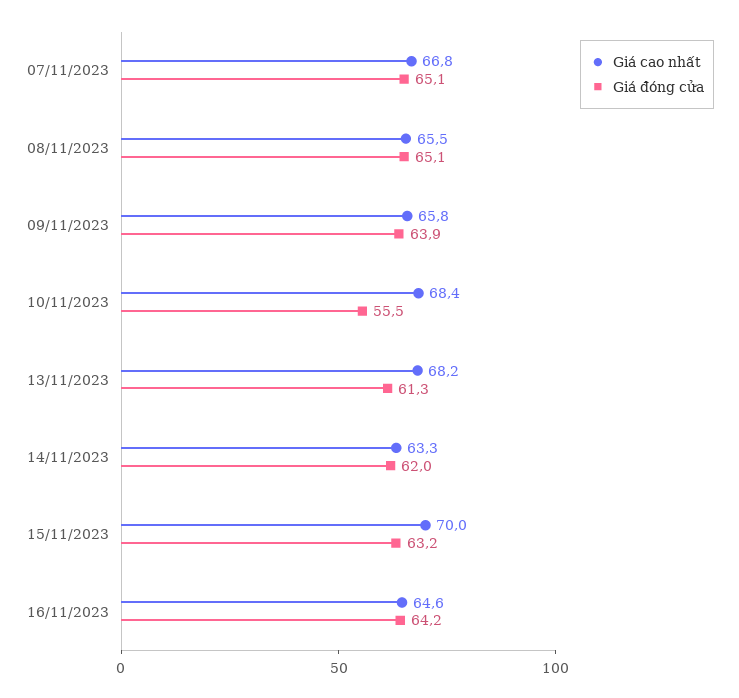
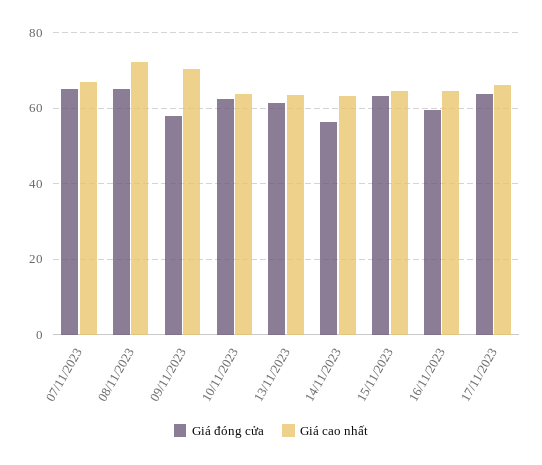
Giá cao nhất, 08/11/2023: 65.5 -> 72
Giá cao nhất, 09/11/2023: 65.8 -> 70
Giá đóng cửa, 09/11/2023: 63.9 -> 58
Giá cao nhất, 10/11/2023: 68.4 -> 64
Giá đóng cửa, 10/11/2023: 55.5 -> 62
Giá cao nhất, 13/11/2023: 68.2 -> 64
Giá đóng cửa, 14/11/2023: 62 -> 56
Giá cao nhất, 15/11/2023: 70 -> 64
Giá đóng cửa, 16/11/2023: 64.2 -> 60
Giá đóng cửa, 17/11/2023: none -> 64
Giá cao nhất, 17/11/2023: none -> 66

